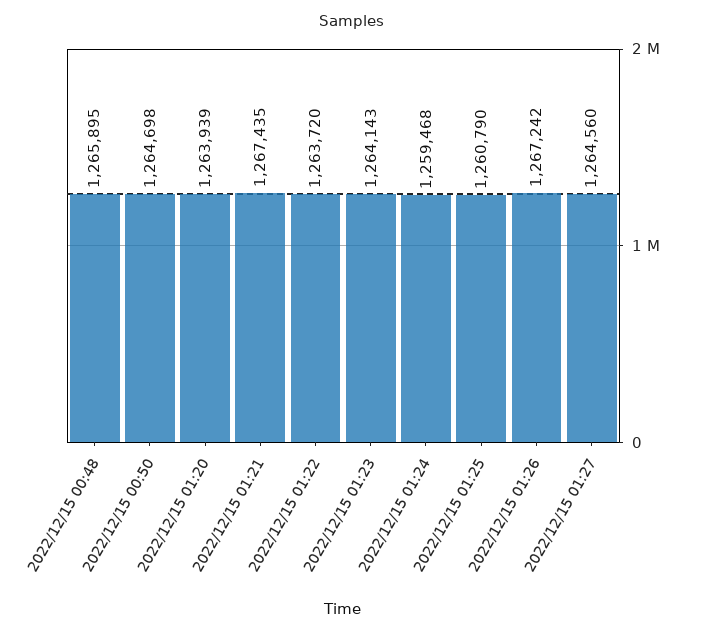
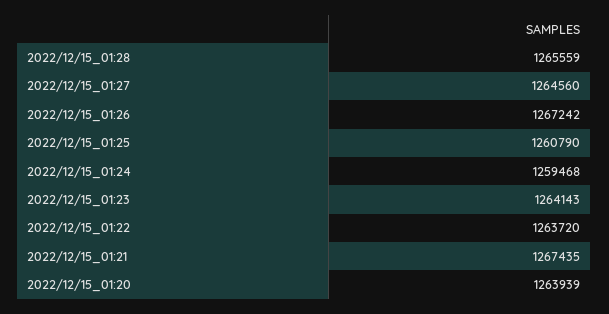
2022/12/15 00:48: 1265895 -> none
2022/12/15 00:50: 1264698 -> none
2022/12/15_01:28: none -> 1265559

